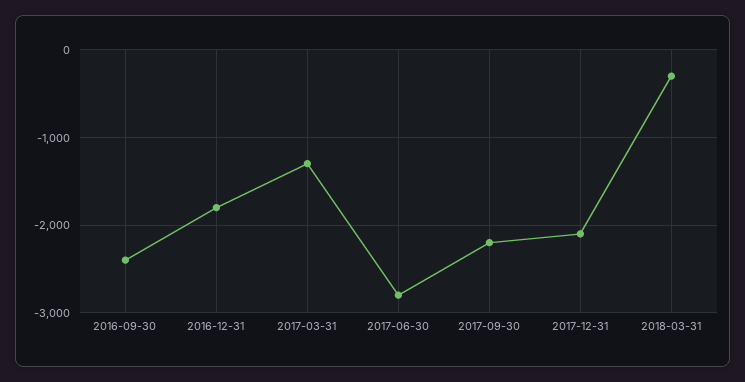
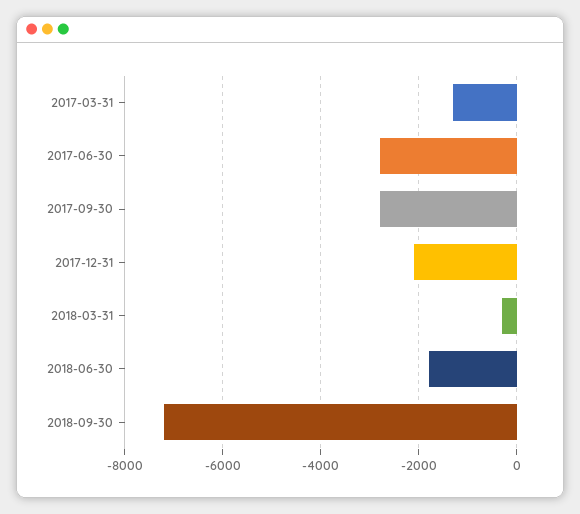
2016-09-30: -2400 -> none
2016-12-31: -1800 -> none
2017-09-30: -2200 -> -2800
2018-06-30: none -> -1800
2018-09-30: none -> -7200

